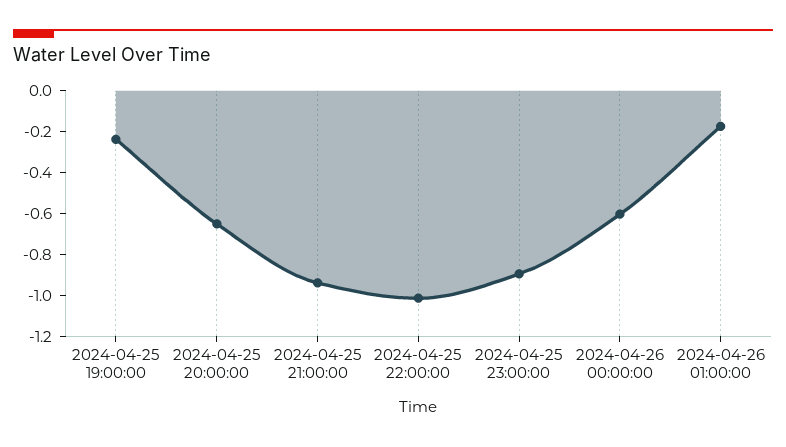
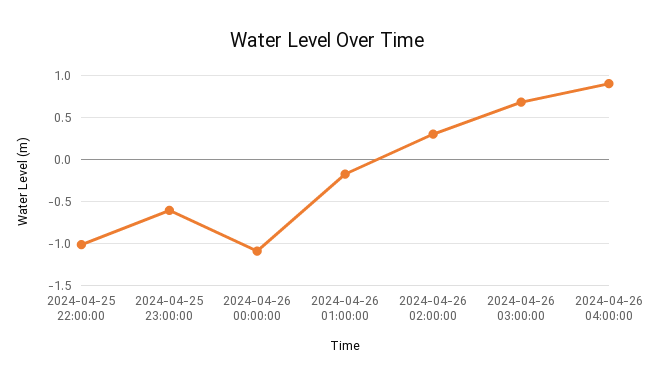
2024-04-25 19:00:00: -0.25 -> none
2024-04-25 20:00:00: -0.65 -> none
2024-04-25 21:00:00: -0.95 -> none
2024-04-25 23:00:00: -0.9 -> -0.6
2024-04-26 00:00:00: -0.6 -> -1.1
2024-04-26 02:00:00: none -> 0.3
2024-04-26 03:00:00: none -> 0.7
2024-04-26 04:00:00: none -> 0.9

